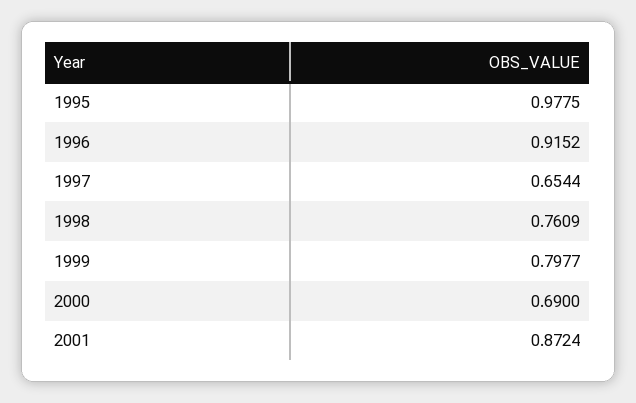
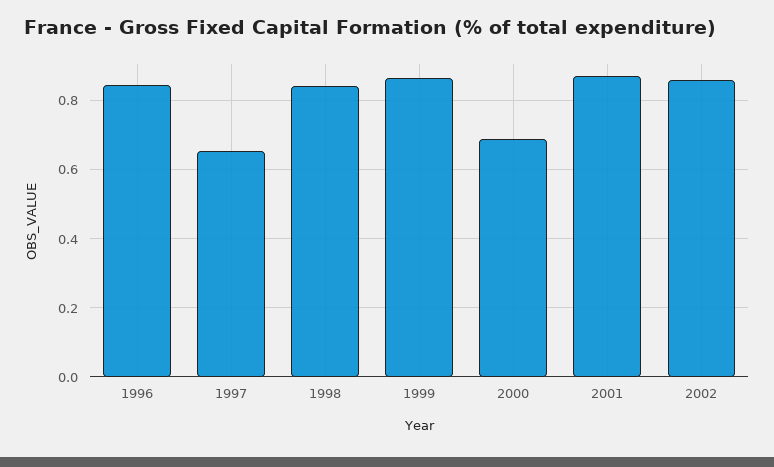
1995: 0.9775 -> none
1996: 0.9152 -> 0.84
1998: 0.7609 -> 0.84
1999: 0.7977 -> 0.86
2002: none -> 0.86

